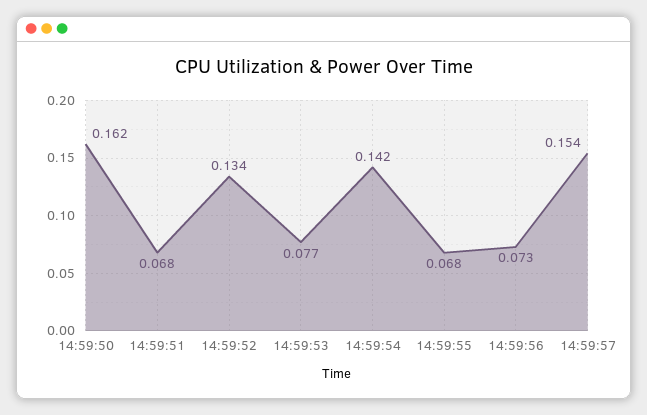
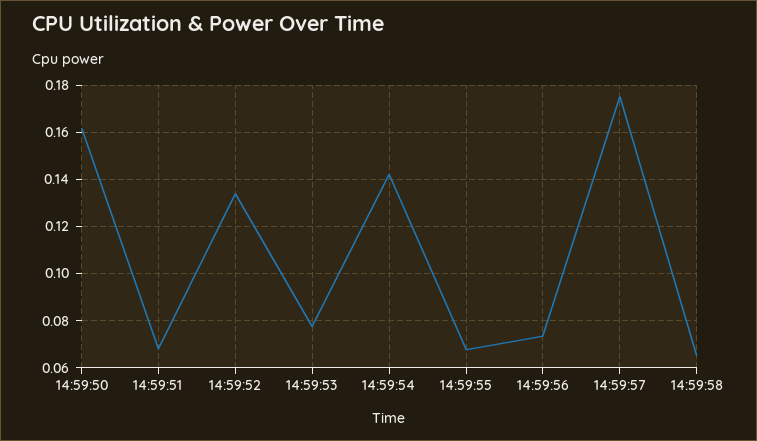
14:59:57: 0.154 -> 0.175
14:59:58: none -> 0.065

